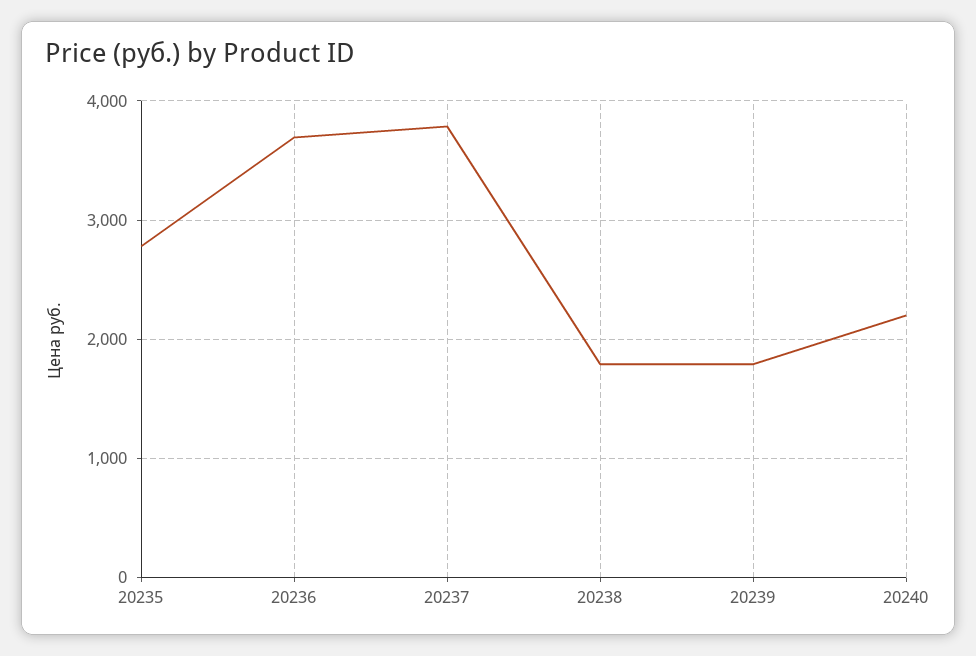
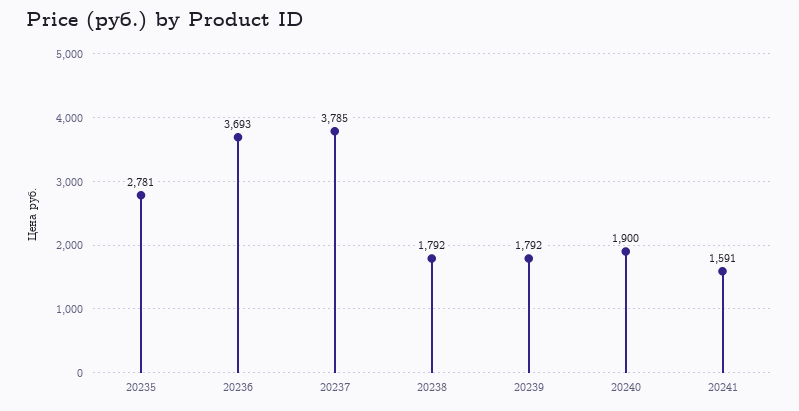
20240: 2200 -> 1900
20241: none -> 1591

